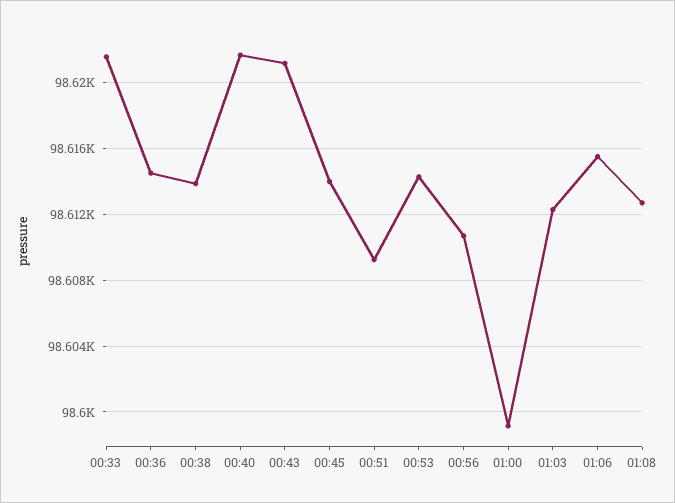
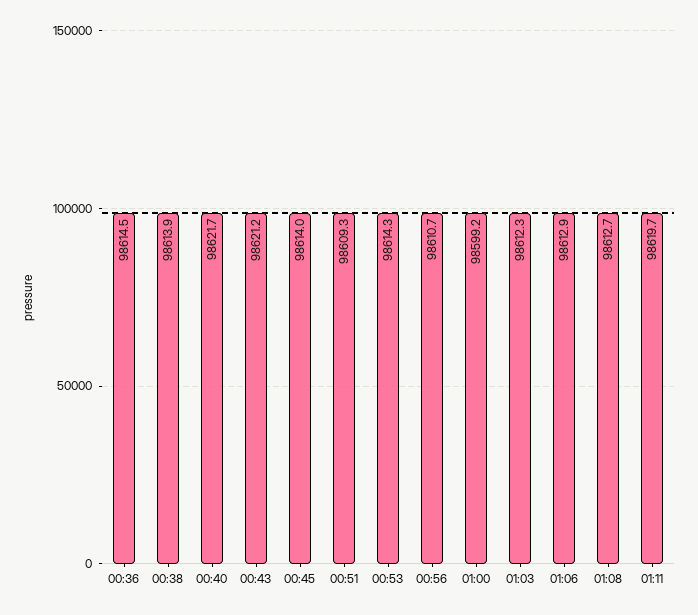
00:33: 98621.5 -> none
01:06: 98615.5 -> 98612.9
01:11: none -> 98619.7

